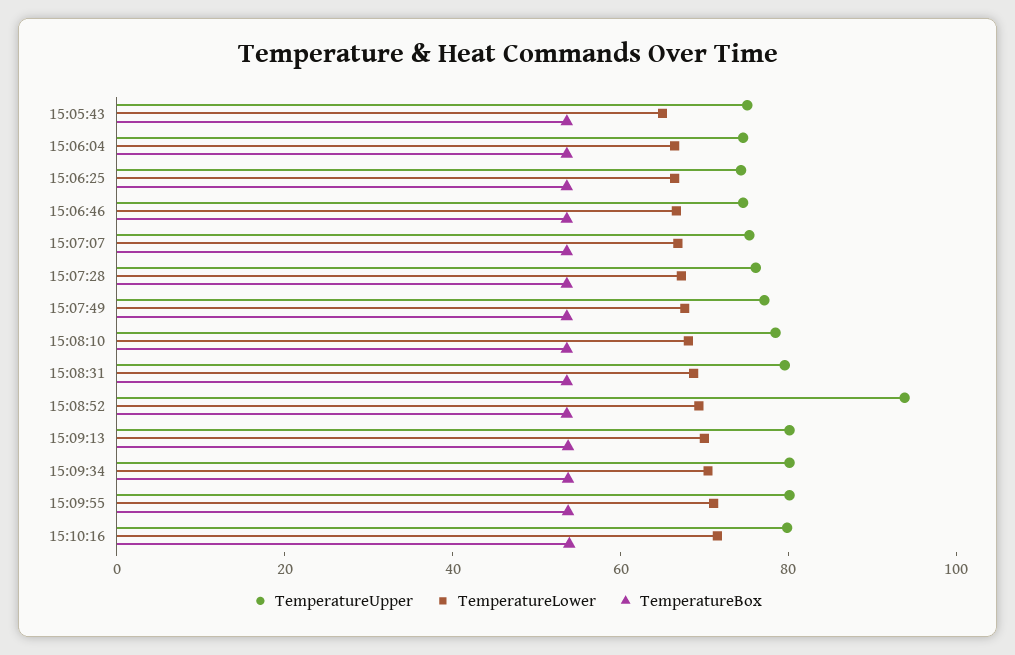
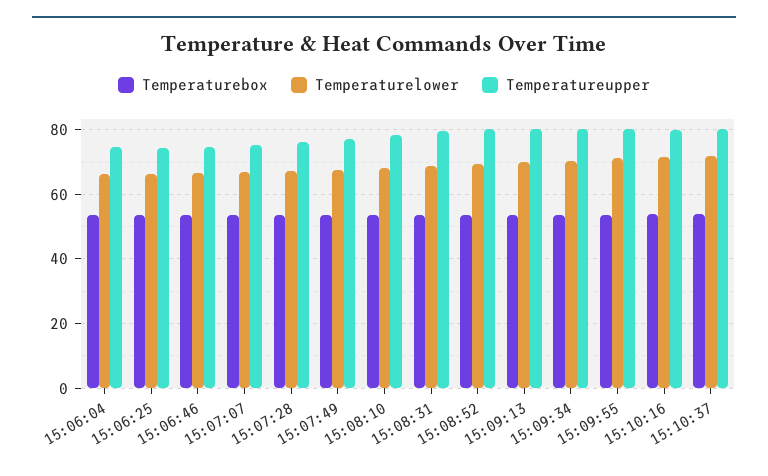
TemperatureUpper, 15:05:43: 75 -> none
TemperatureLower, 15:05:43: 65 -> none
TemperatureBox, 15:05:43: 55 -> none
TemperatureUpper, 15:08:52: 95 -> 80
TemperatureBox, 15:10:37: none -> 54
TemperatureLower, 15:10:37: none -> 72
TemperatureUpper, 15:10:37: none -> 80

